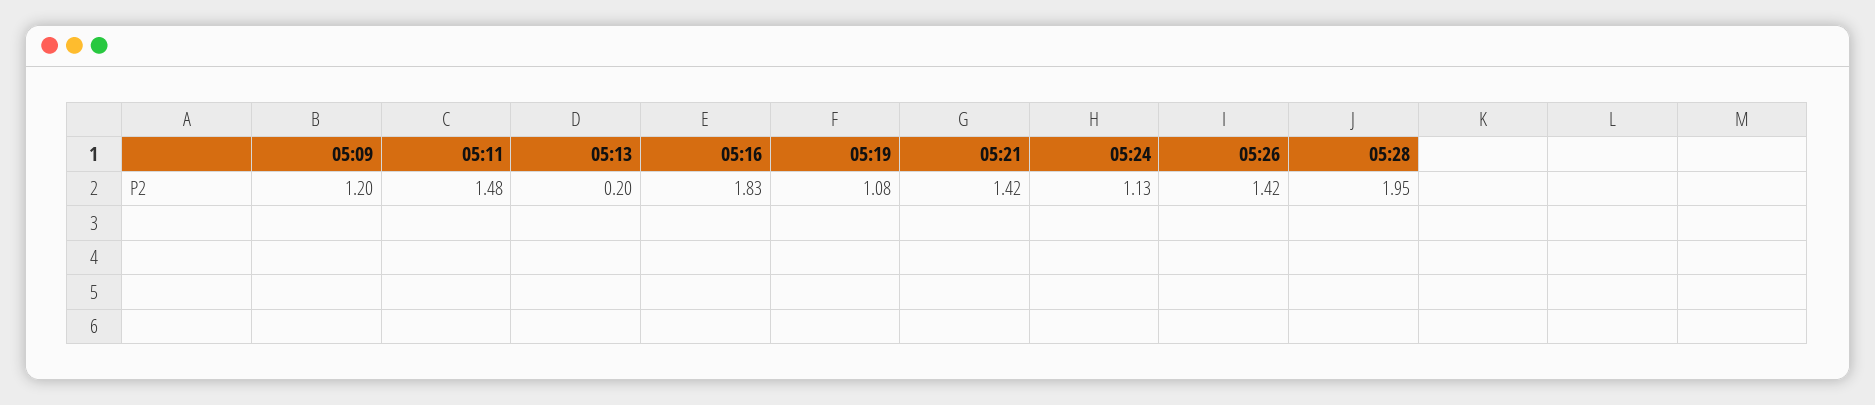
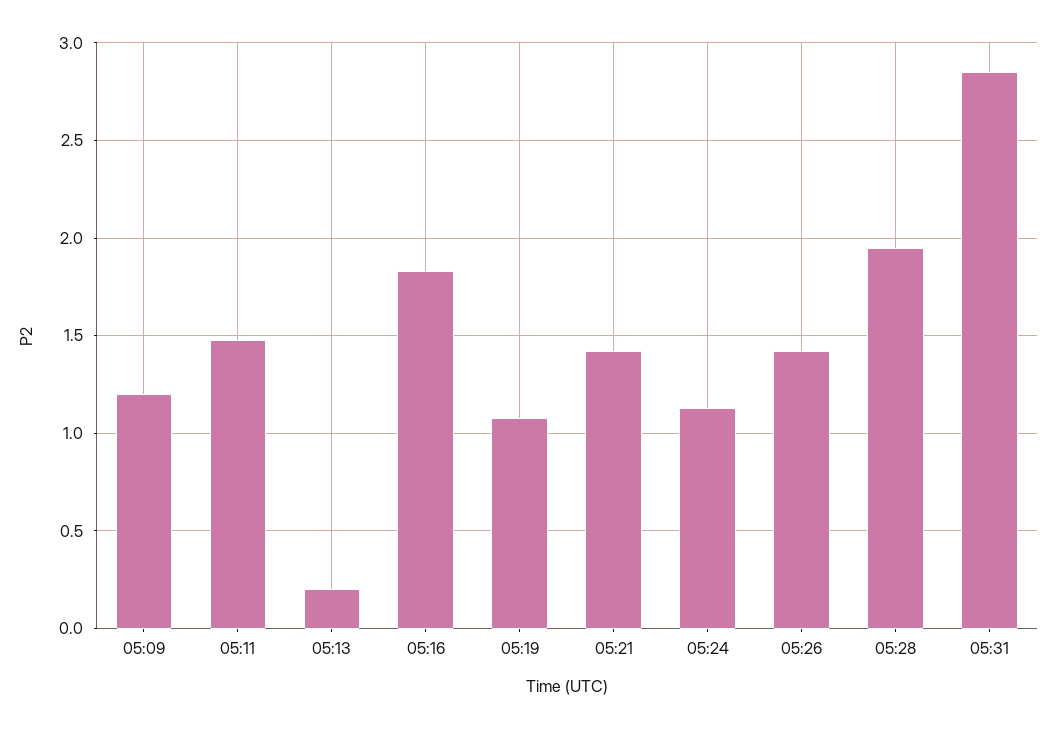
05:31: none -> 2.85

